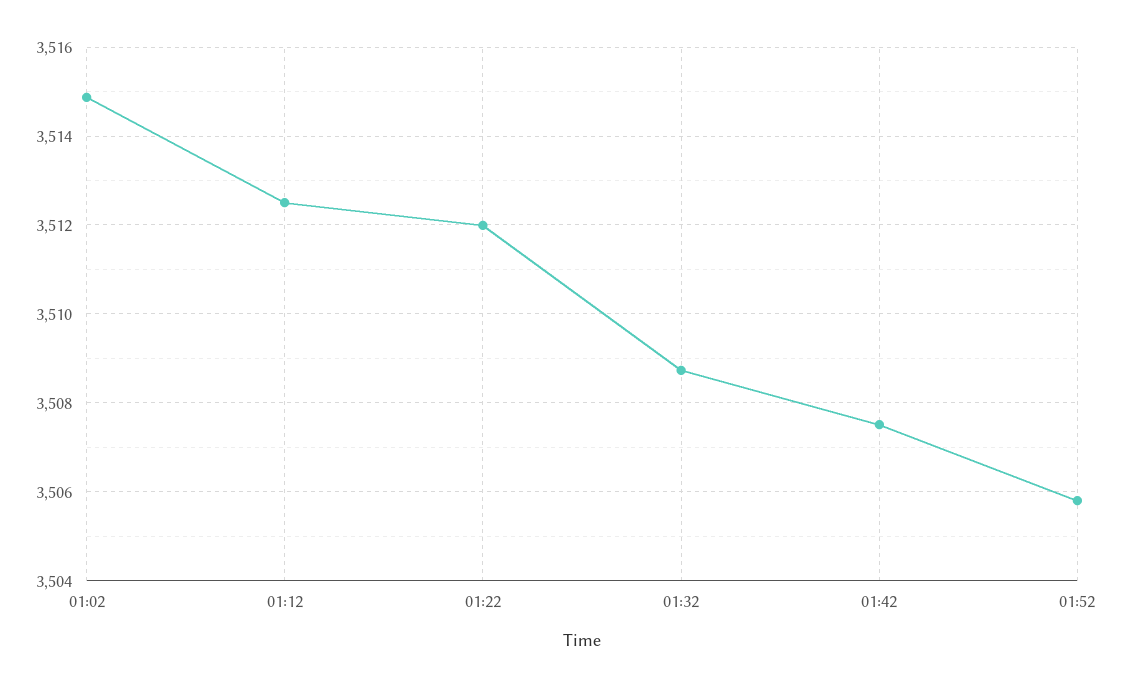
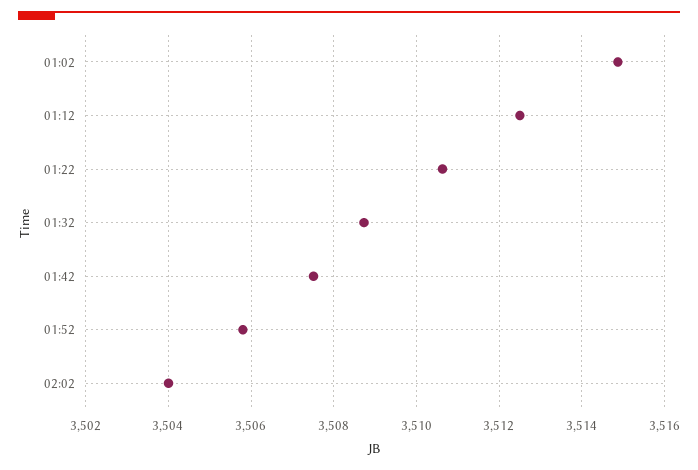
01:22: 3512 -> 3510.6
02:02: none -> 3504

